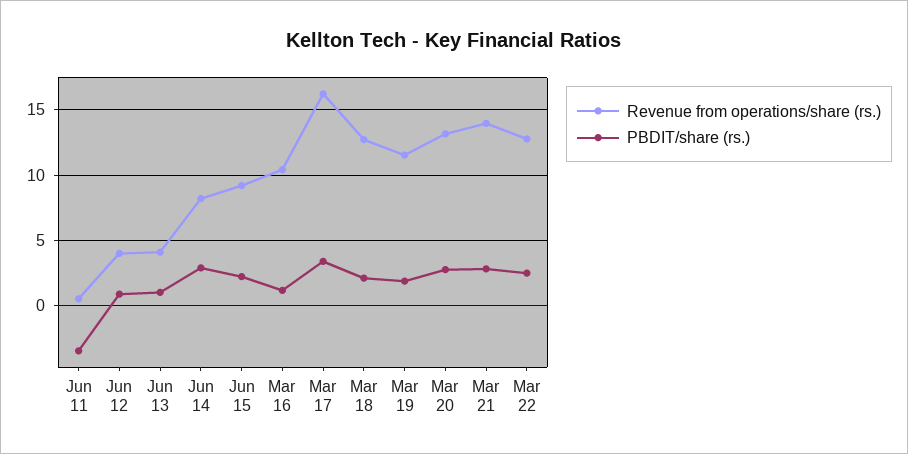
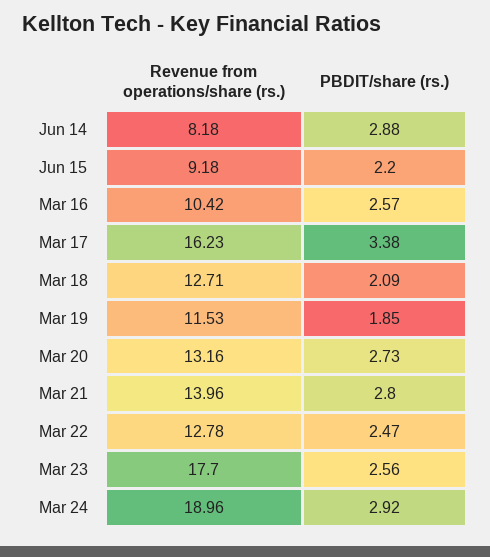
Revenue from operations/share (rs.), Jun 11: 0.5 -> none
PBDIT/share (rs.), Jun 11: -3.5 -> none
Revenue from operations/share (rs.), Jun 12: 4 -> none
PBDIT/share (rs.), Jun 12: 1 -> none
Revenue from operations/share (rs.), Jun 13: 4 -> none
PBDIT/share (rs.), Jun 13: 1 -> none
PBDIT/share (rs.), Mar 16: 1 -> 2.57
Revenue from operations/share (rs.), Mar 23: none -> 17.7
PBDIT/share (rs.), Mar 23: none -> 2.56
Revenue from operations/share (rs.), Mar 24: none -> 18.96
PBDIT/share (rs.), Mar 24: none -> 2.92

